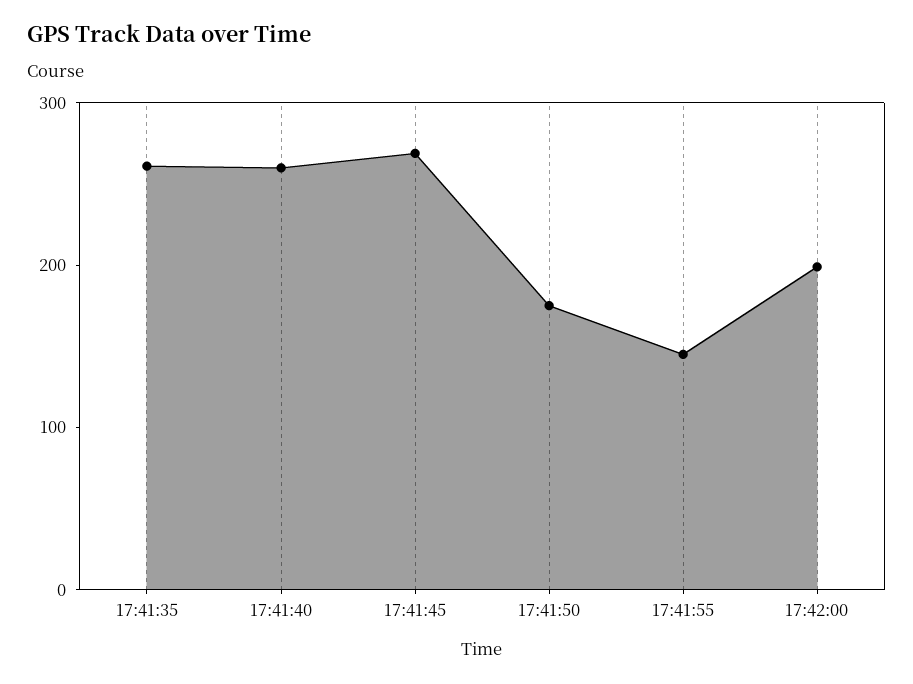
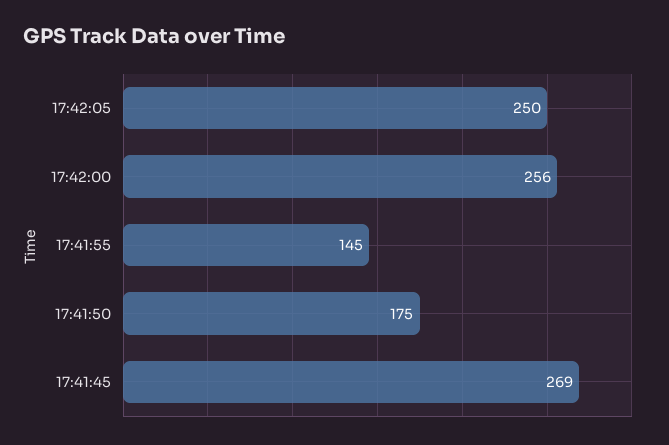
17:41:35: 260 -> none
17:41:40: 260 -> none
17:42:00: 200 -> 256
17:42:05: none -> 250

